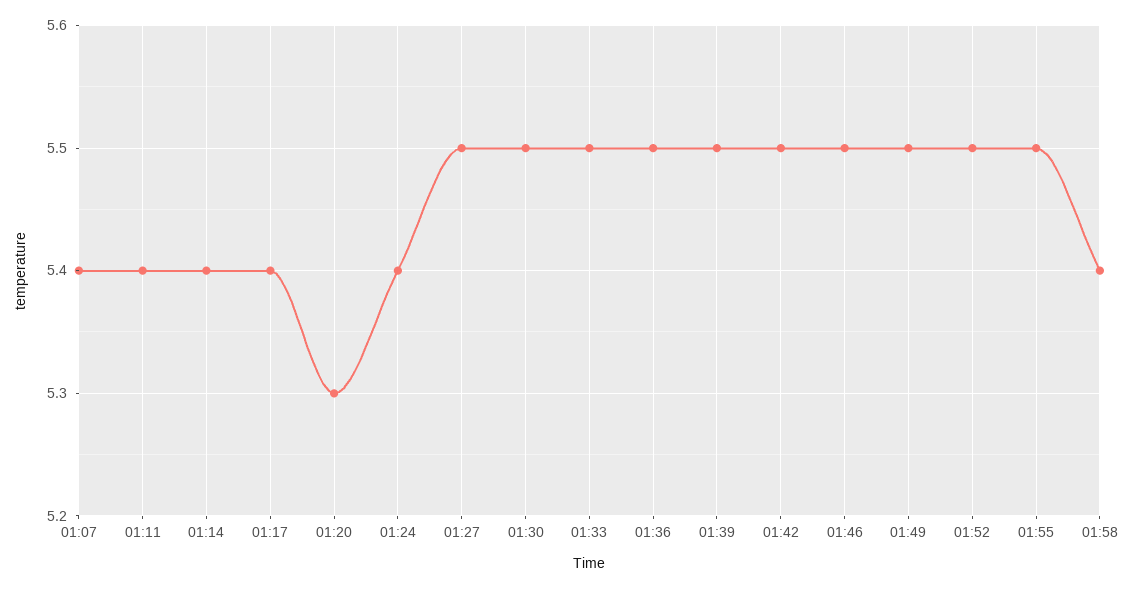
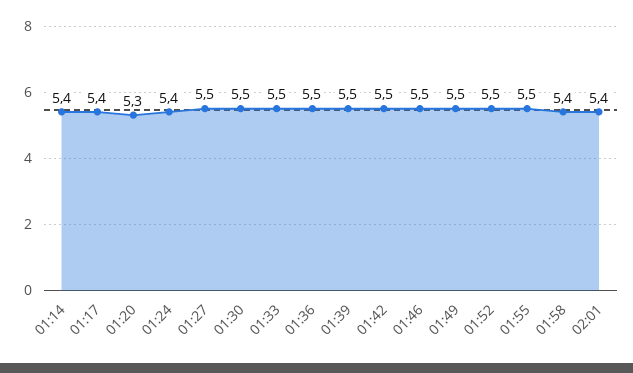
01:07: 5.4 -> none
01:11: 5.4 -> none
02:01: none -> 5.4

